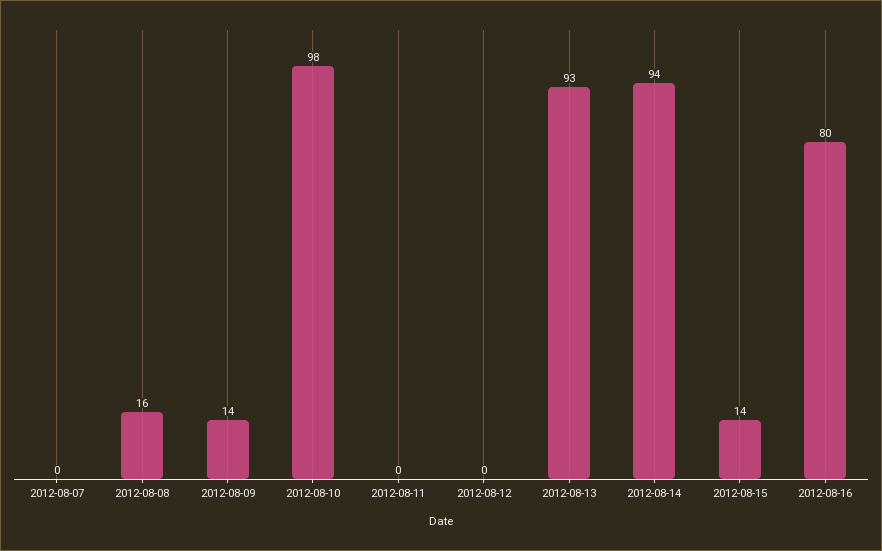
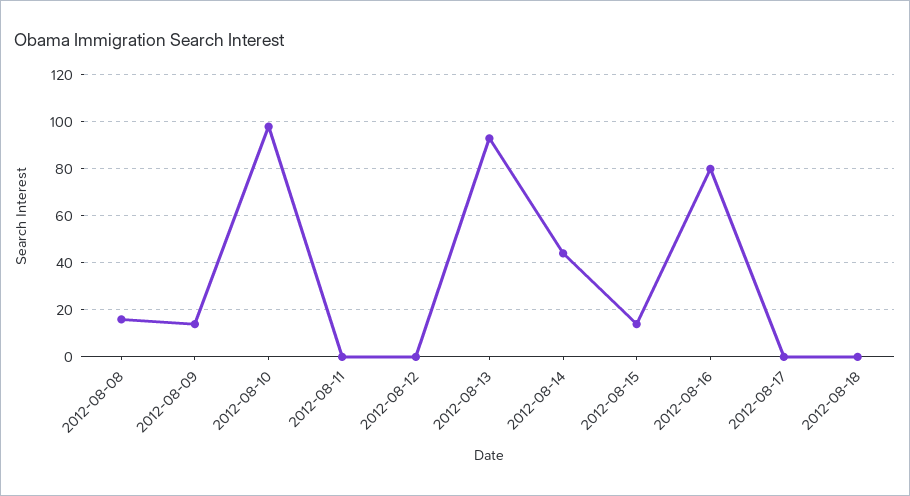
2012-08-07: 0 -> none
2012-08-14: 94 -> 45
2012-08-17: none -> 0
2012-08-18: none -> 0

